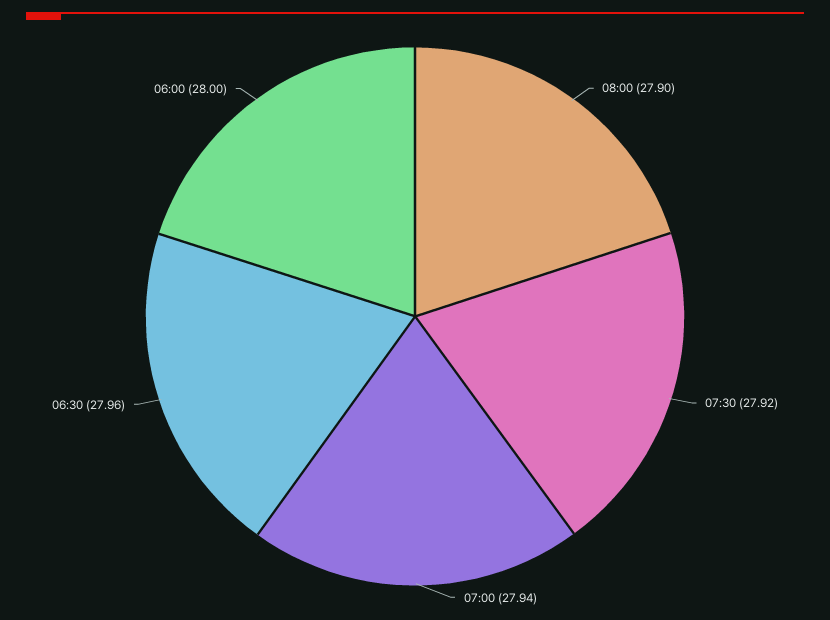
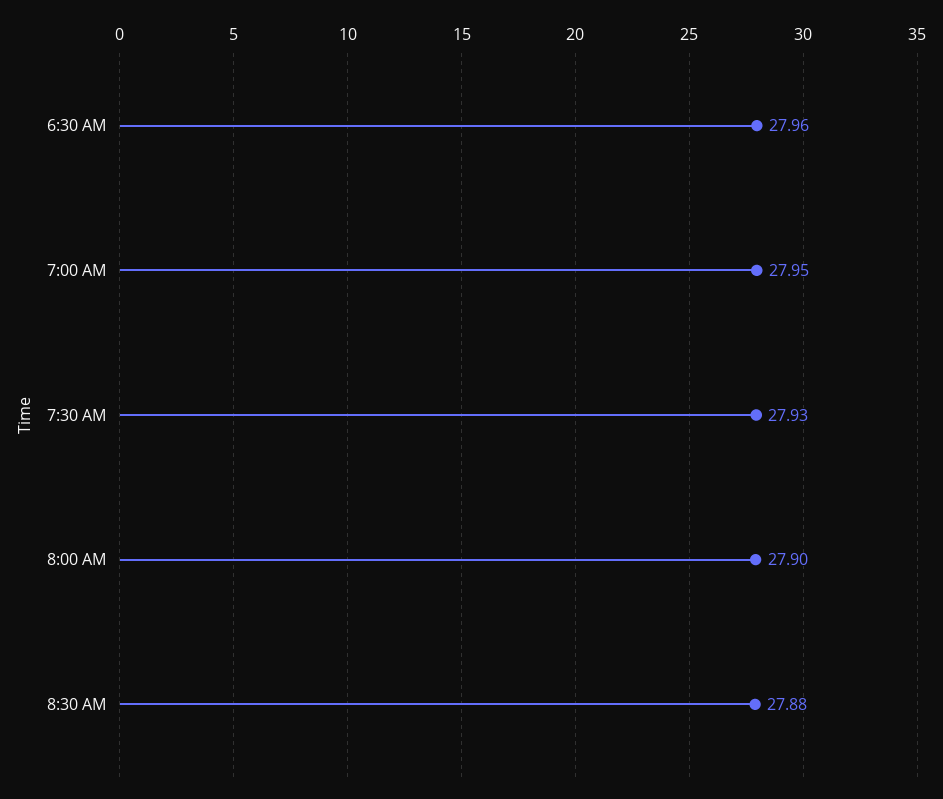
07:30: 27.92 -> 27.93
07:00: 27.94 -> 27.95
06:00: 28 -> none
8:30 AM: none -> 27.88

